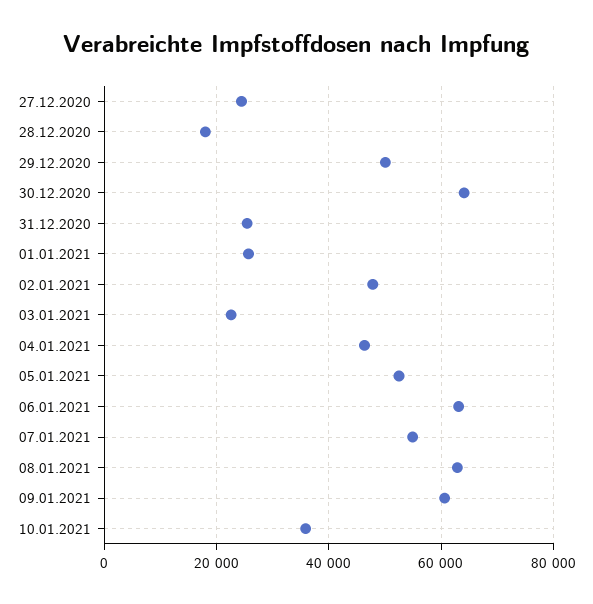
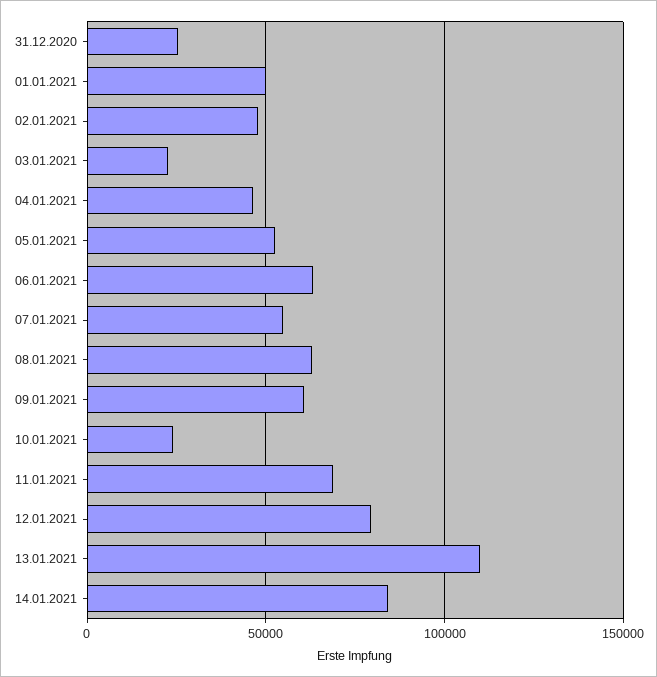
27.12.2020: 24000 -> none
28.12.2020: 18000 -> none
29.12.2020: 50000 -> none
30.12.2020: 64000 -> none
01.01.2021: 26000 -> 50000
10.01.2021: 36000 -> 25000
11.01.2021: none -> 70000
12.01.2021: none -> 80000
13.01.2021: none -> 110000
14.01.2021: none -> 85000

